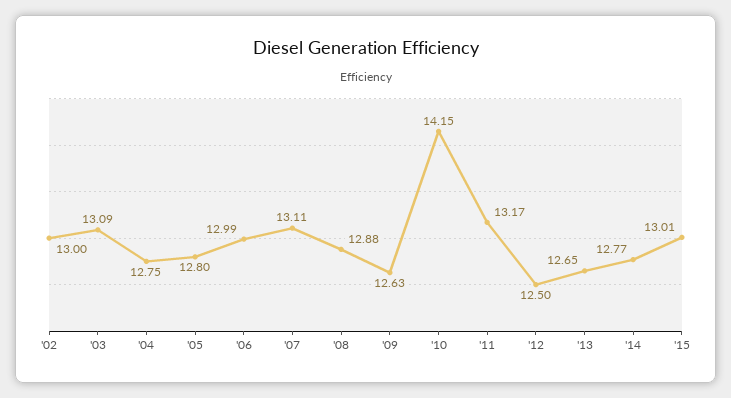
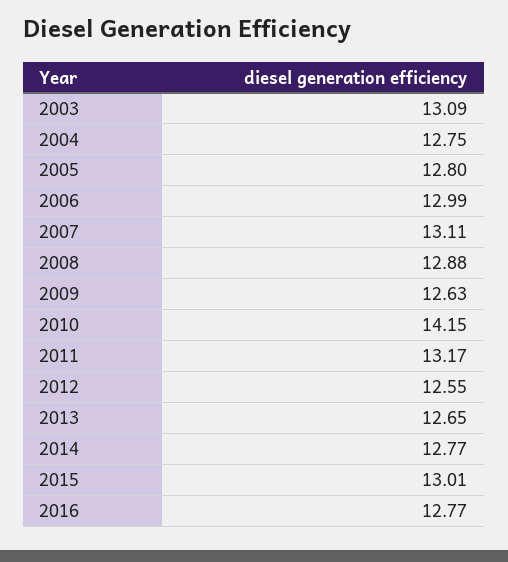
'02: 13 -> none
'12: 12.5 -> 12.55
2016: none -> 12.77

